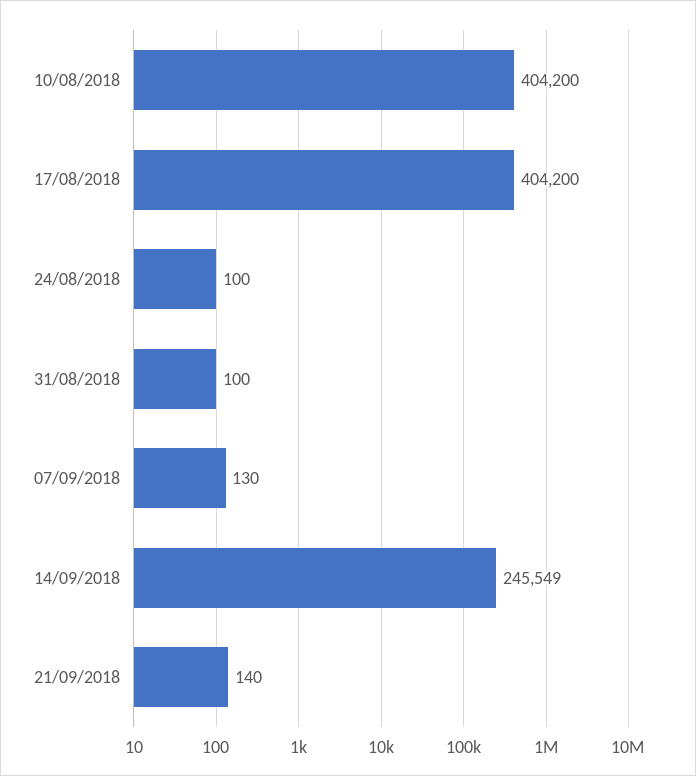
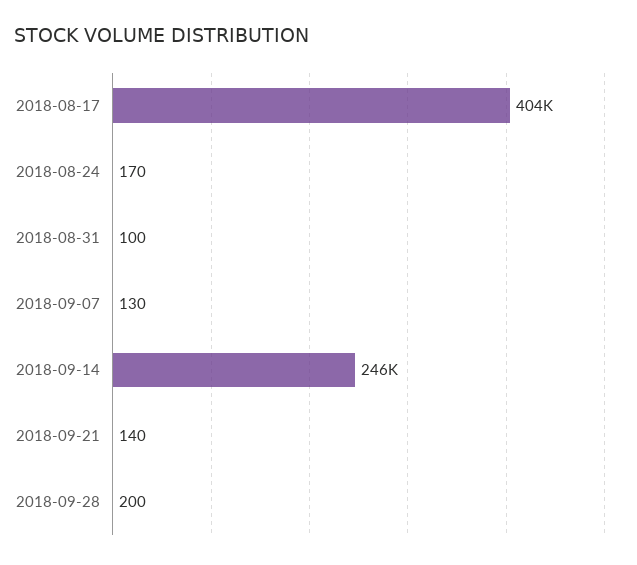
10/08/2018: 404200 -> none
24/08/2018: 100 -> 170
2018-09-28: none -> 200

